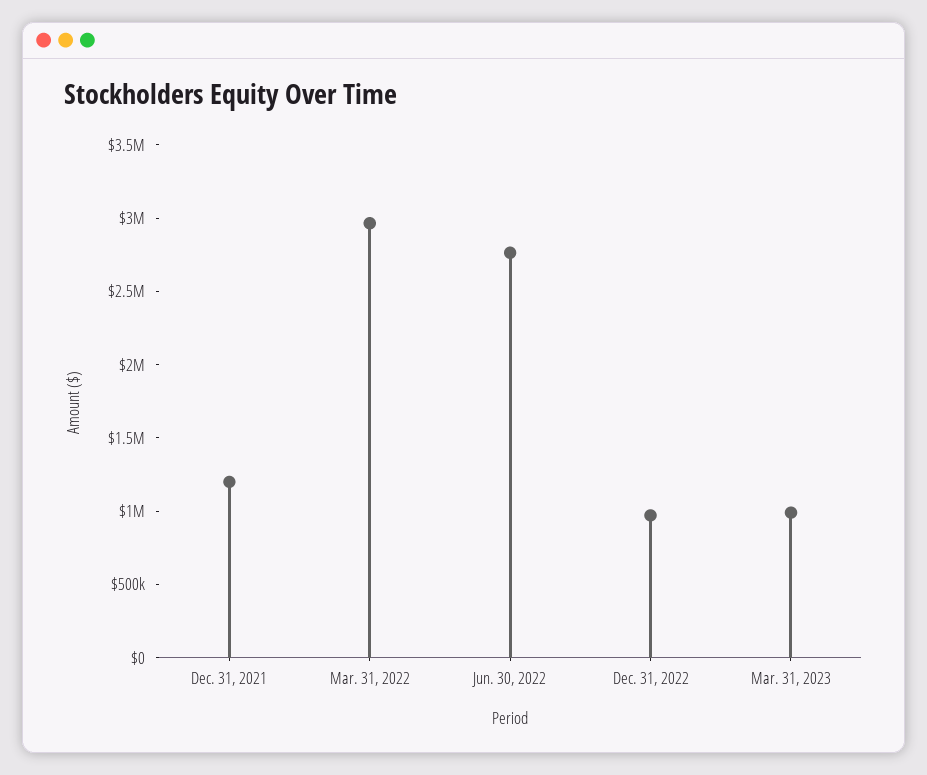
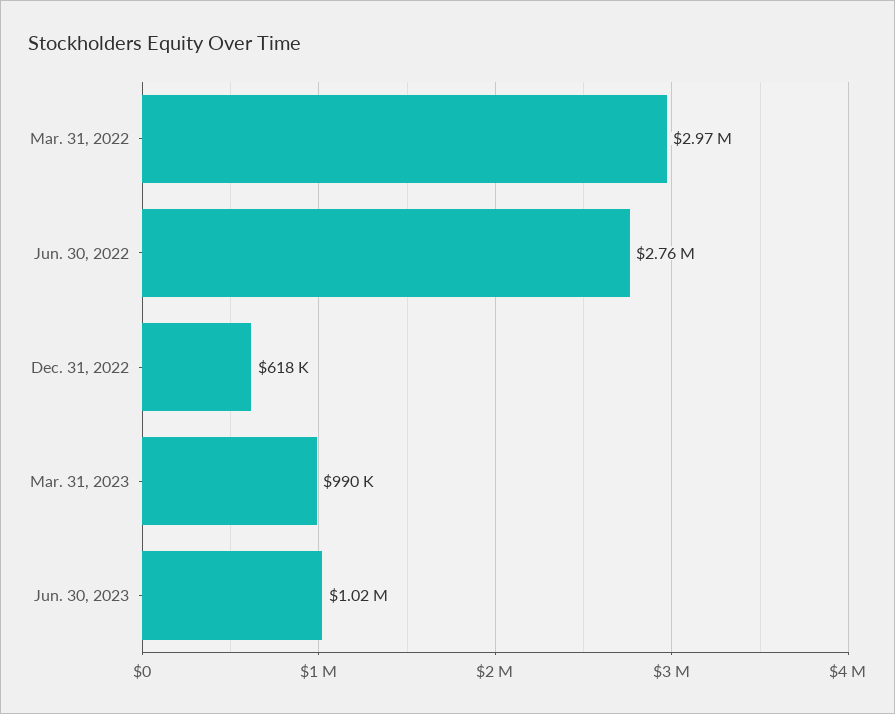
Dec. 31, 2021: 1200000 -> none
Dec. 31, 2022: 1000000 -> 618000
Jun. 30, 2023: none -> 1020000

